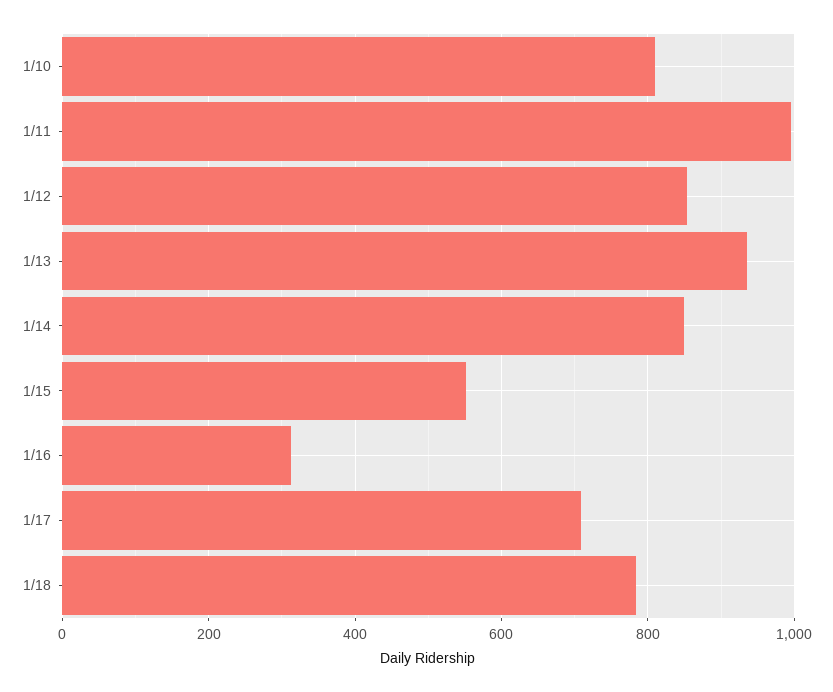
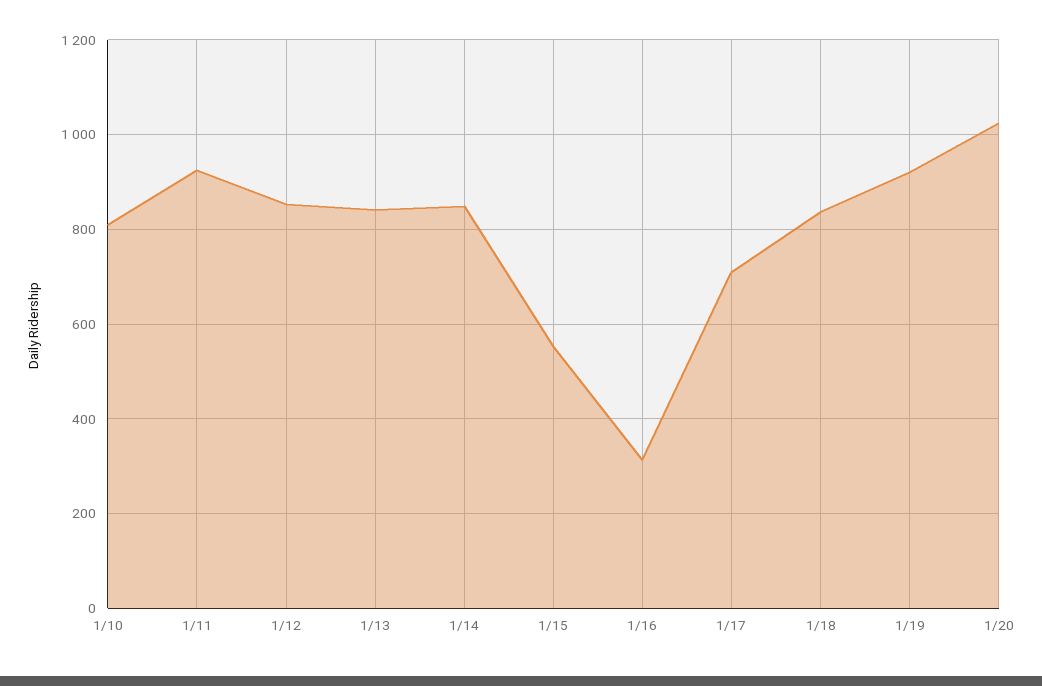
1/11: 1000 -> 920
1/13: 940 -> 840
1/18: 780 -> 840
1/19: none -> 920
1/20: none -> 1020

